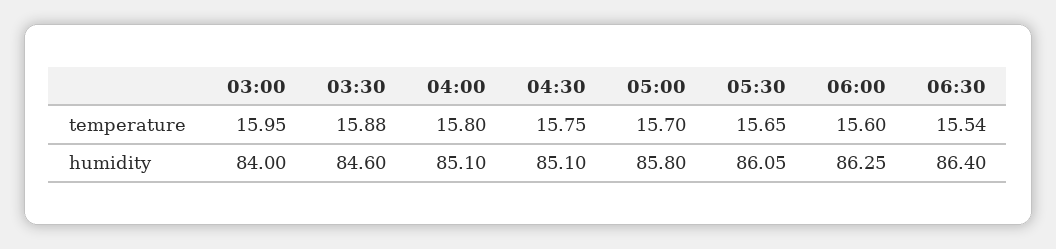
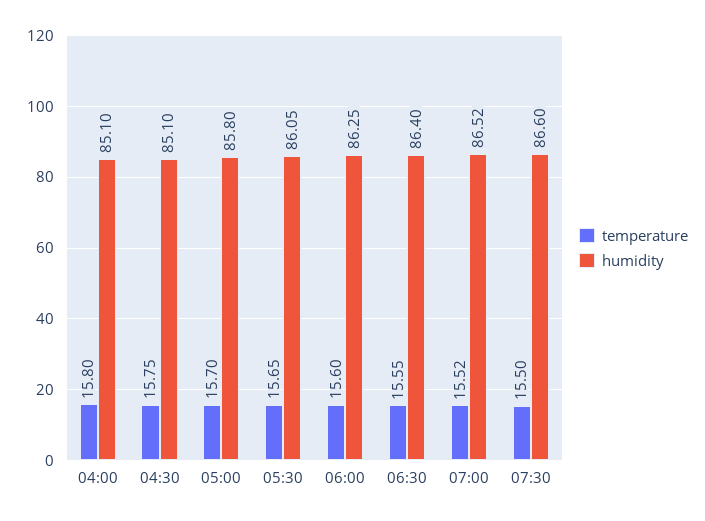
temperature, 03:00: 15.95 -> none
temperature, 03:30: 15.88 -> none
temperature, 06:30: 15.54 -> 15.55
humidity, 03:00: 84 -> none
humidity, 03:30: 84.6 -> none
temperature, 07:00: none -> 15.52
humidity, 07:00: none -> 86.52
temperature, 07:30: none -> 15.5
humidity, 07:30: none -> 86.6

